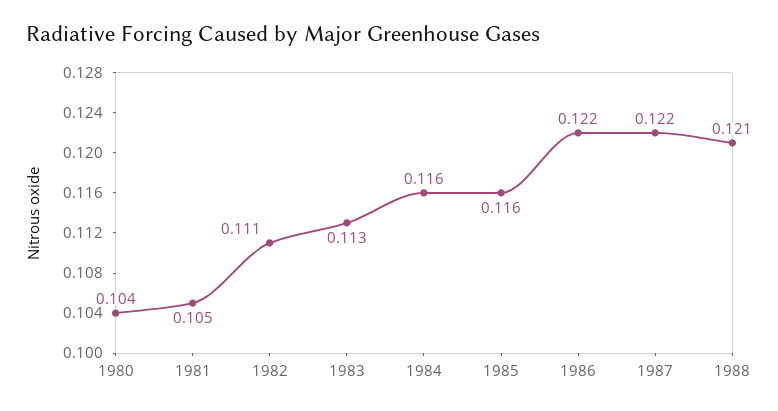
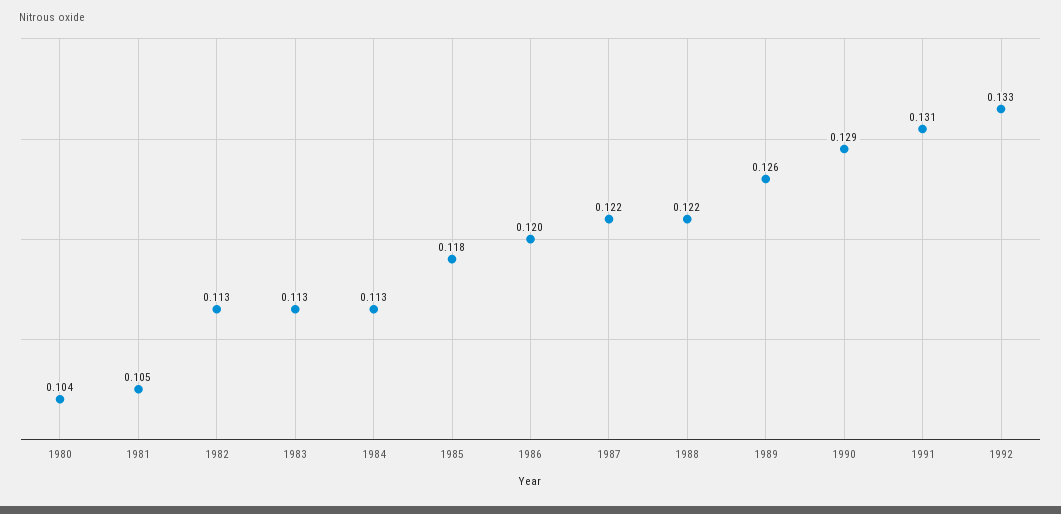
1982: 0.111 -> 0.113
1984: 0.116 -> 0.113
1985: 0.116 -> 0.118
1986: 0.122 -> 0.12
1988: 0.121 -> 0.122
1989: none -> 0.126
1990: none -> 0.129
1991: none -> 0.131
1992: none -> 0.133

